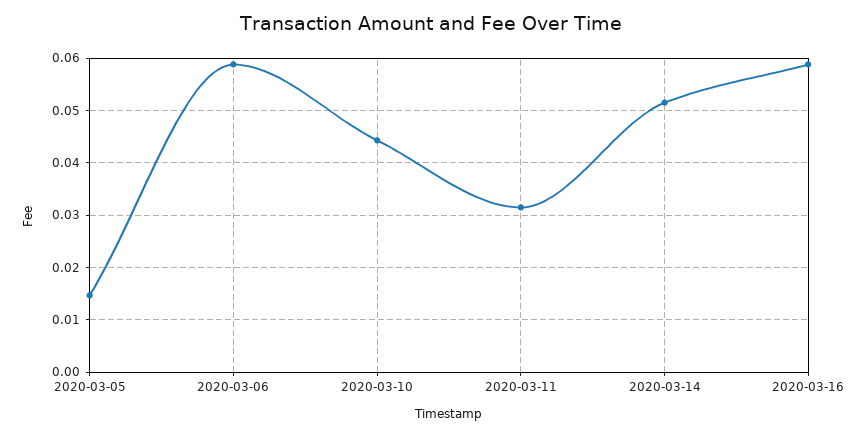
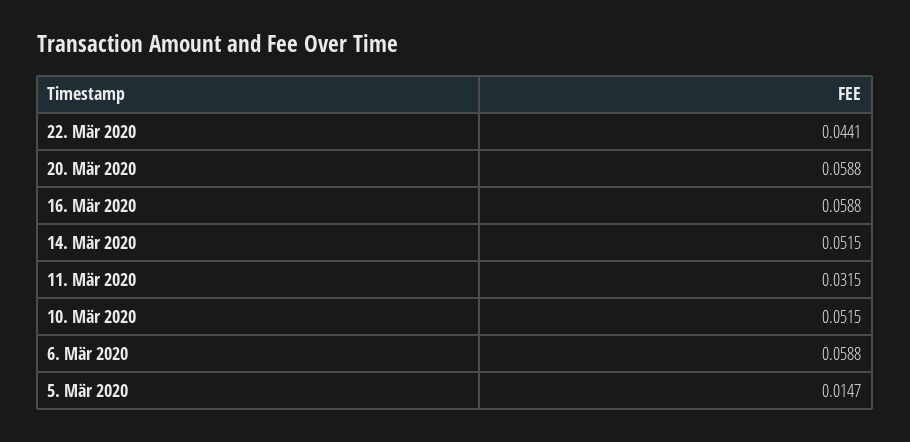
2020-03-10: 0.044 -> 0.0515
22. Mär 2020: none -> 0.0441
20. Mär 2020: none -> 0.0588

